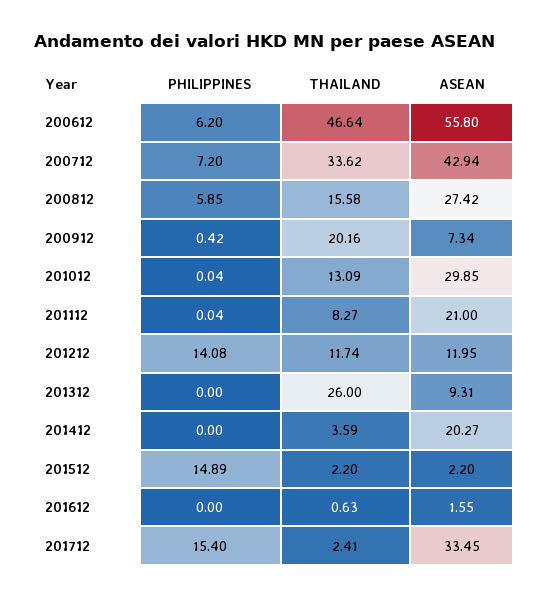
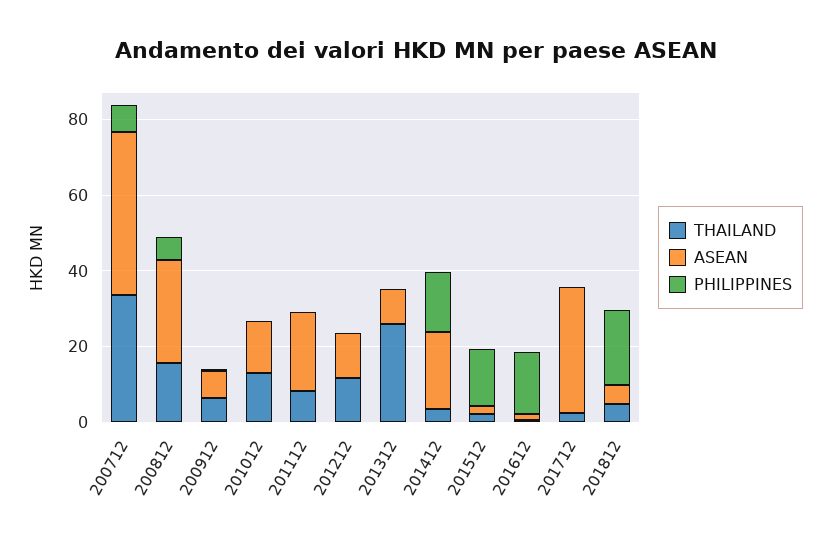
PHILIPPINES, 200612: 6.2 -> none
THAILAND, 200612: 46.64 -> none
ASEAN, 200612: 55.8 -> none
THAILAND, 200912: 20.16 -> 5
ASEAN, 201012: 29.85 -> 15
PHILIPPINES, 201212: 14.08 -> 0
PHILIPPINES, 201412: 0 -> 15
PHILIPPINES, 201612: 0 -> 15
PHILIPPINES, 201712: 15.4 -> 0
THAILAND, 201812: none -> 5
ASEAN, 201812: none -> 5
PHILIPPINES, 201812: none -> 20

